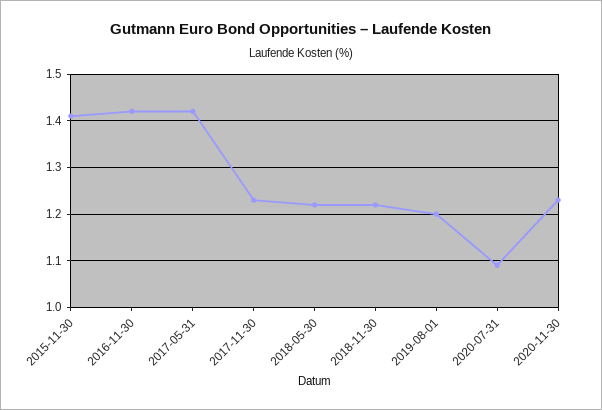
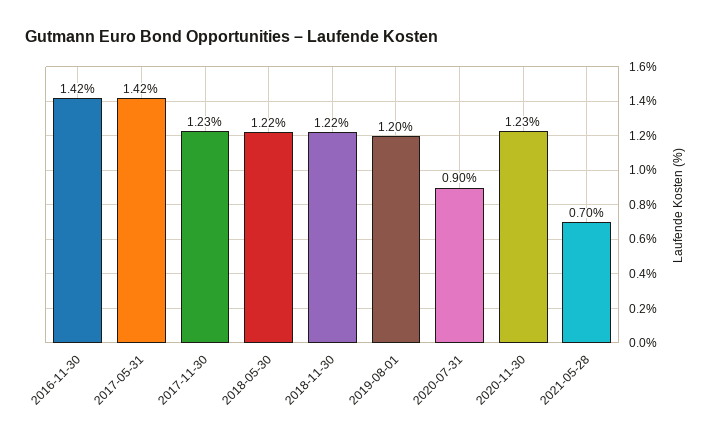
2015-11-30: 1.4 -> none
2020-07-31: 1.1 -> 0.9
2021-05-28: none -> 0.7

